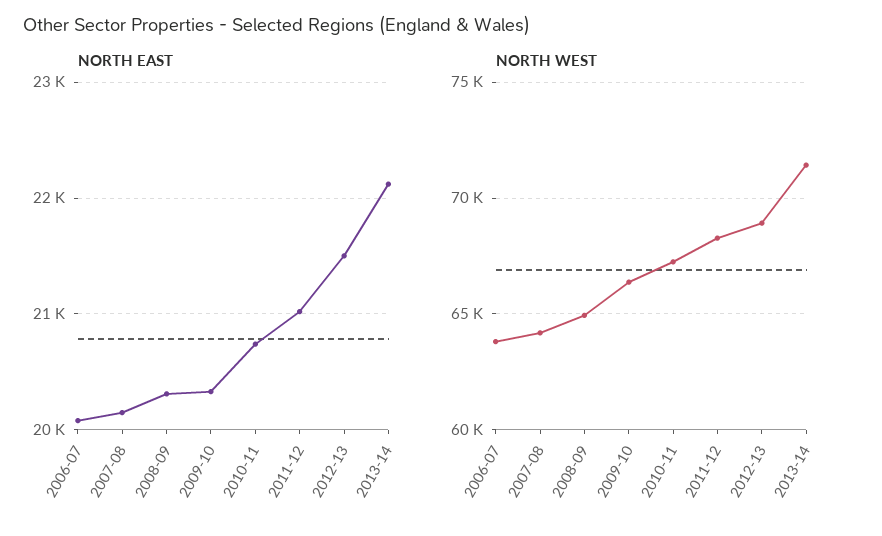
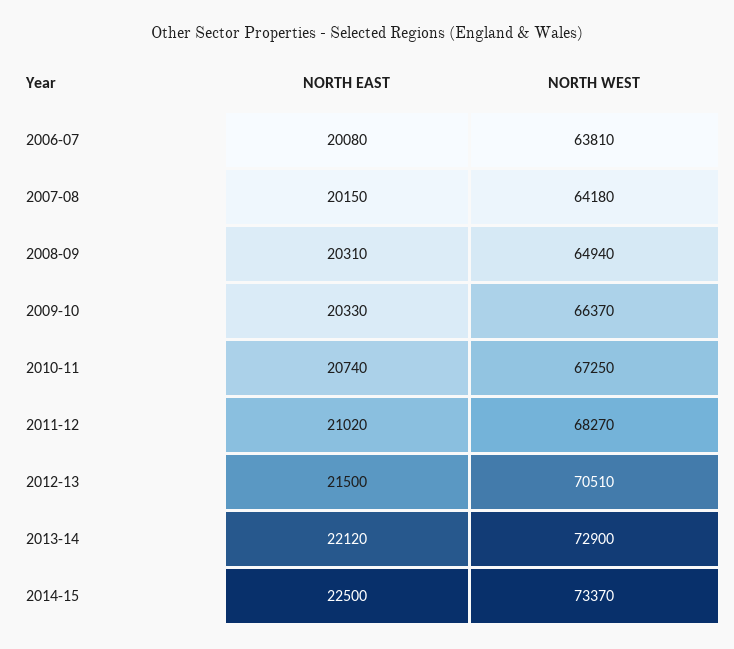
NORTH WEST, 2012-13: 69000 -> 70510
NORTH WEST, 2013-14: 71500 -> 72900
NORTH EAST, 2014-15: none -> 22500
NORTH WEST, 2014-15: none -> 73370

